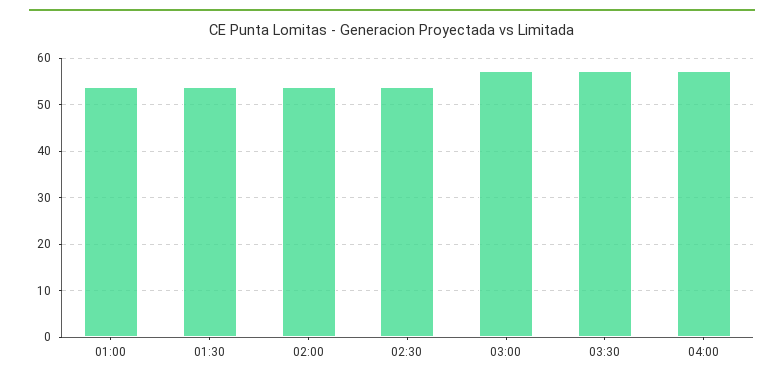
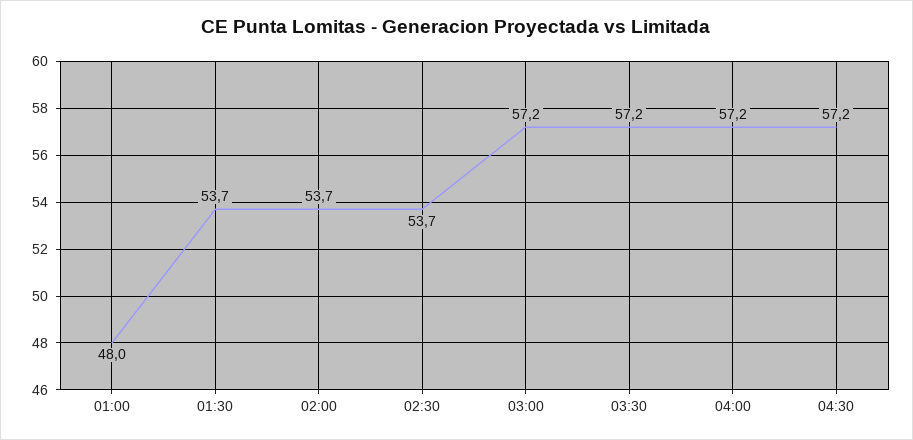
01:00: 54 -> 48
04:30: none -> 57.2

